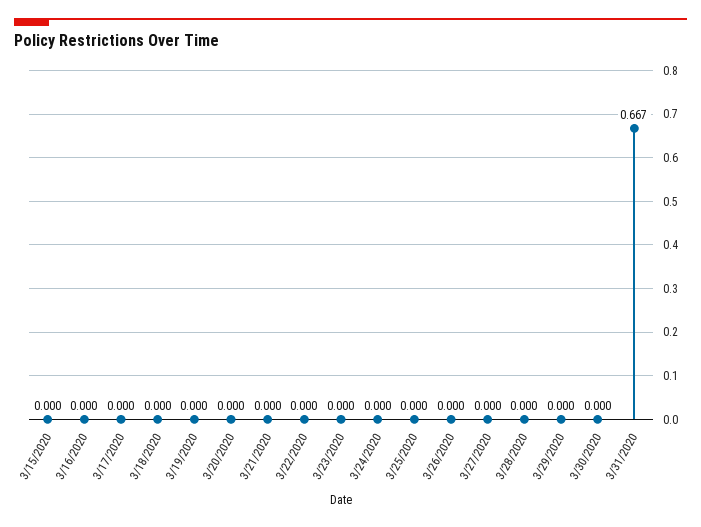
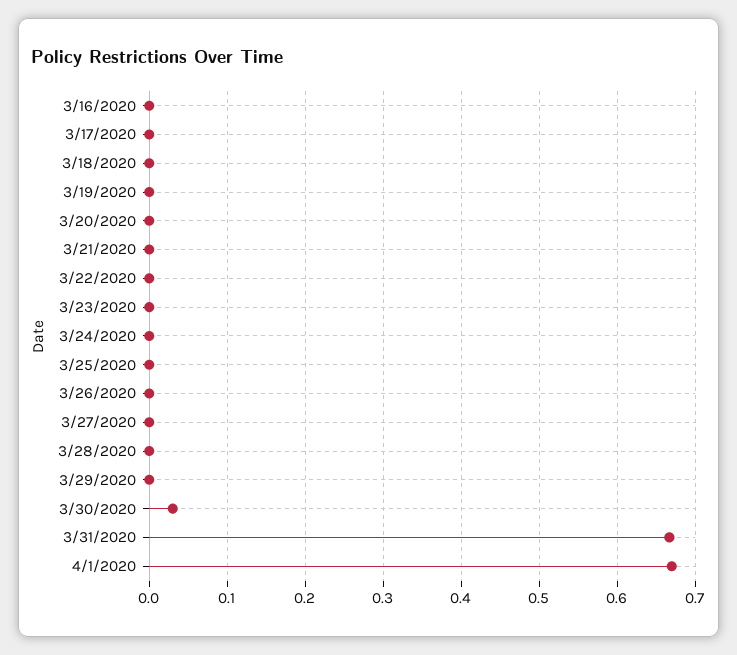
3/15/2020: 0 -> none
3/30/2020: 0 -> 0.03
4/1/2020: none -> 0.67

